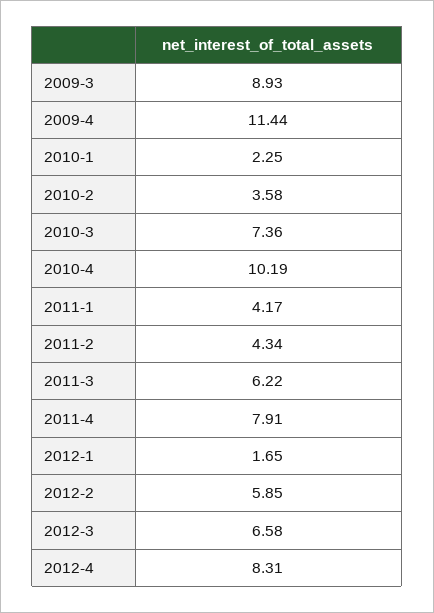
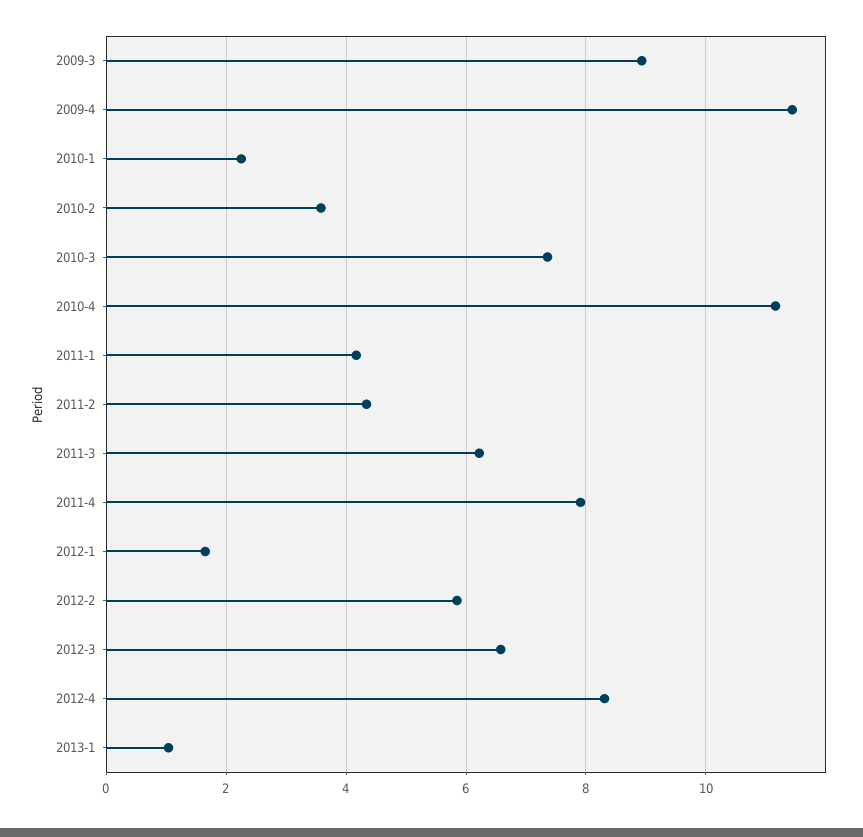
2010-4: 10.19 -> 11.2
2013-1: none -> 1

